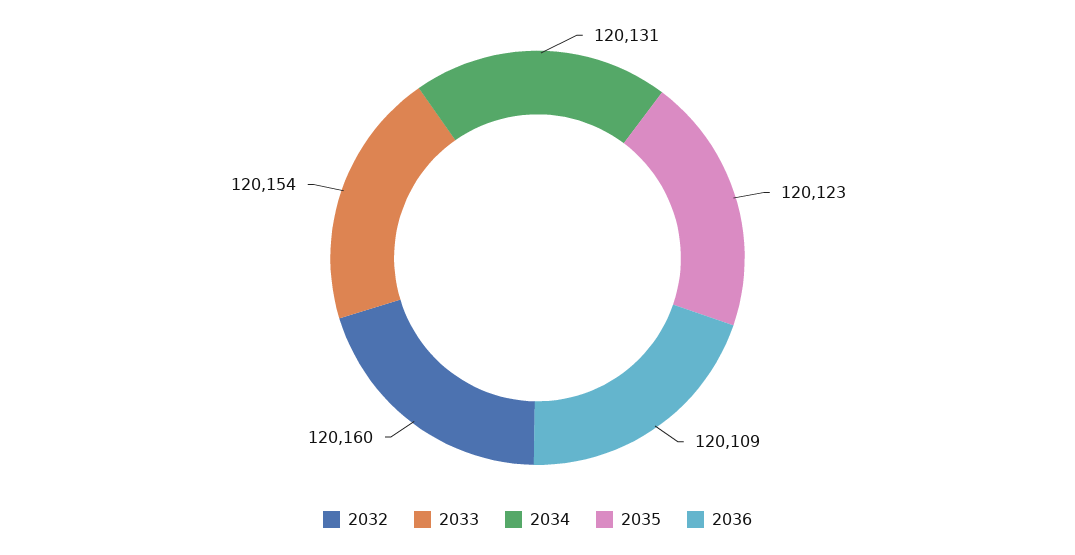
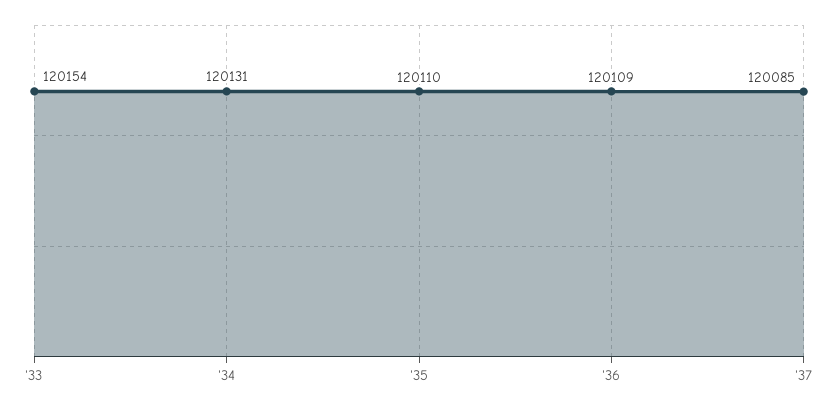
2032: 120160 -> none
2035: 120123 -> 120110
'37: none -> 120085

